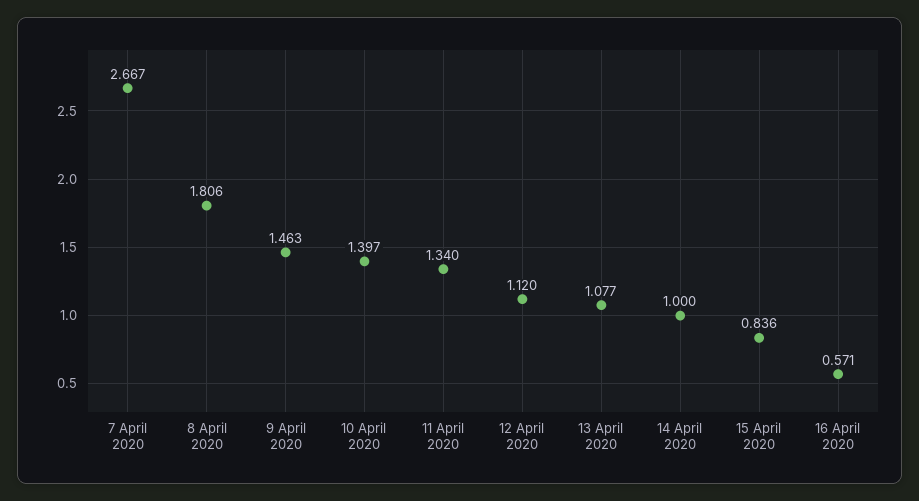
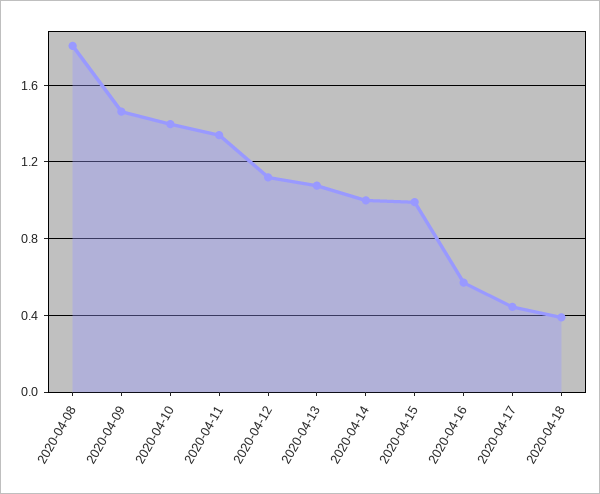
7 April 2020: 2.667 -> none
15 April 2020: 0.836 -> 1
2020-04-17: none -> 0.45
2020-04-18: none -> 0.4

